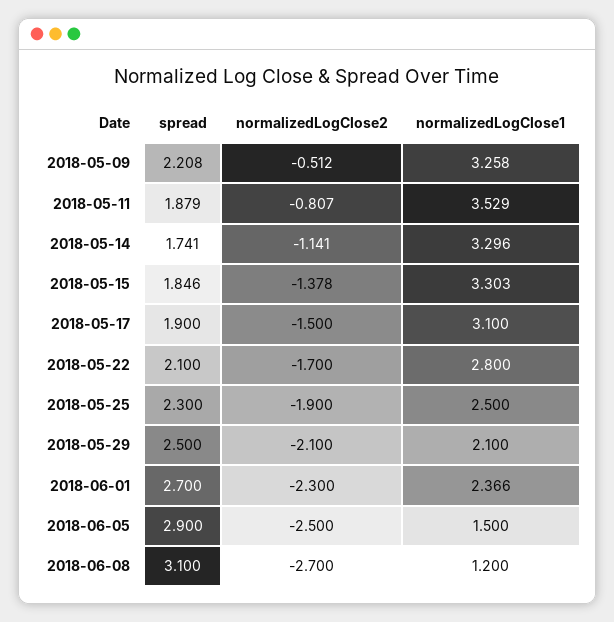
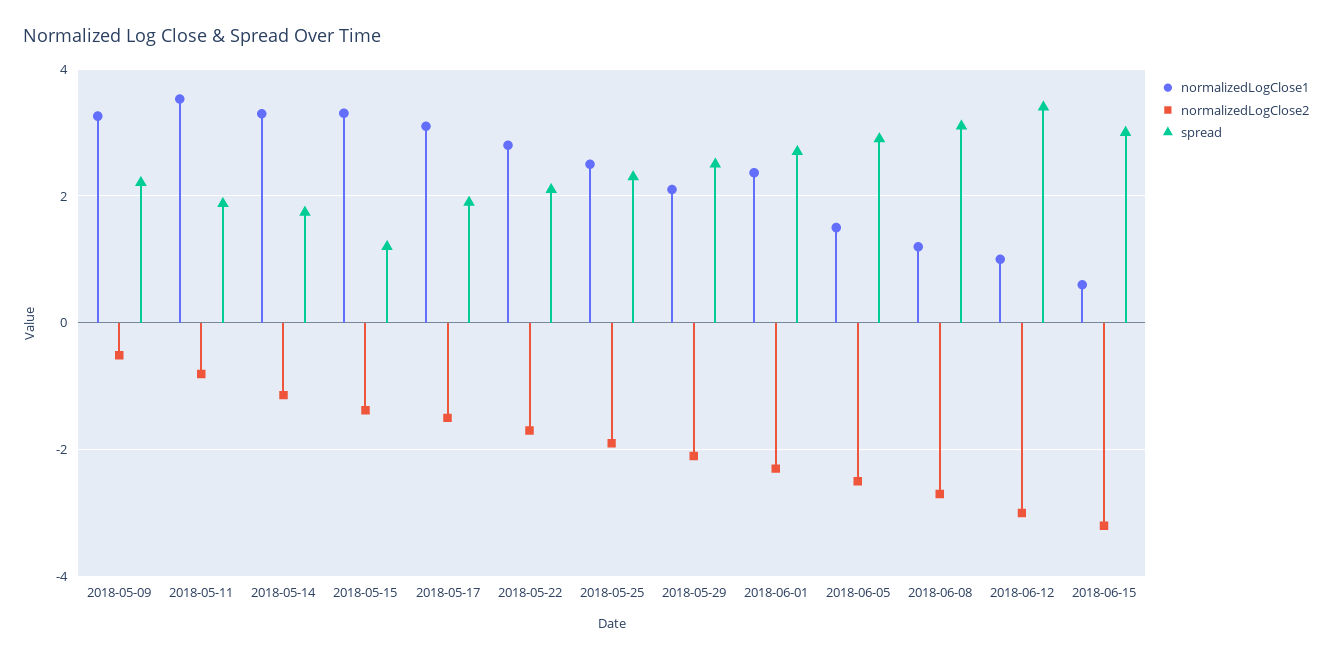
spread, 2018-05-15: 1.846 -> 1.2
normalizedLogClose1, 2018-06-12: none -> 1
normalizedLogClose2, 2018-06-12: none -> -3
spread, 2018-06-12: none -> 3.4
normalizedLogClose1, 2018-06-15: none -> 0.6
normalizedLogClose2, 2018-06-15: none -> -3.2
spread, 2018-06-15: none -> 3

